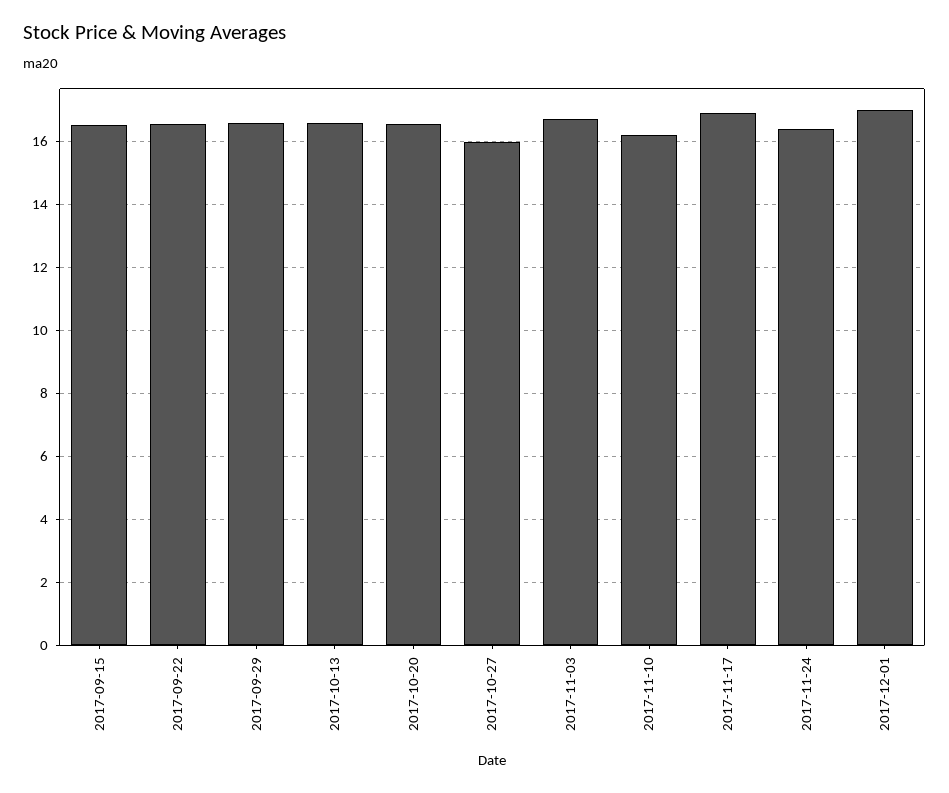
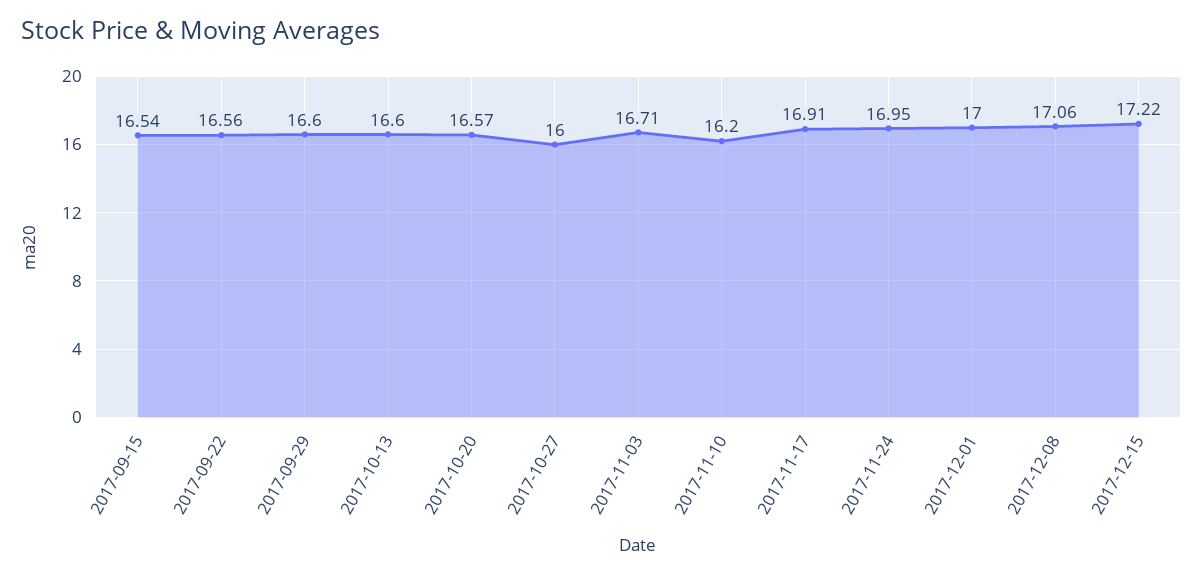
2017-11-24: 16.4 -> 16.95
2017-12-08: none -> 17.06
2017-12-15: none -> 17.22

